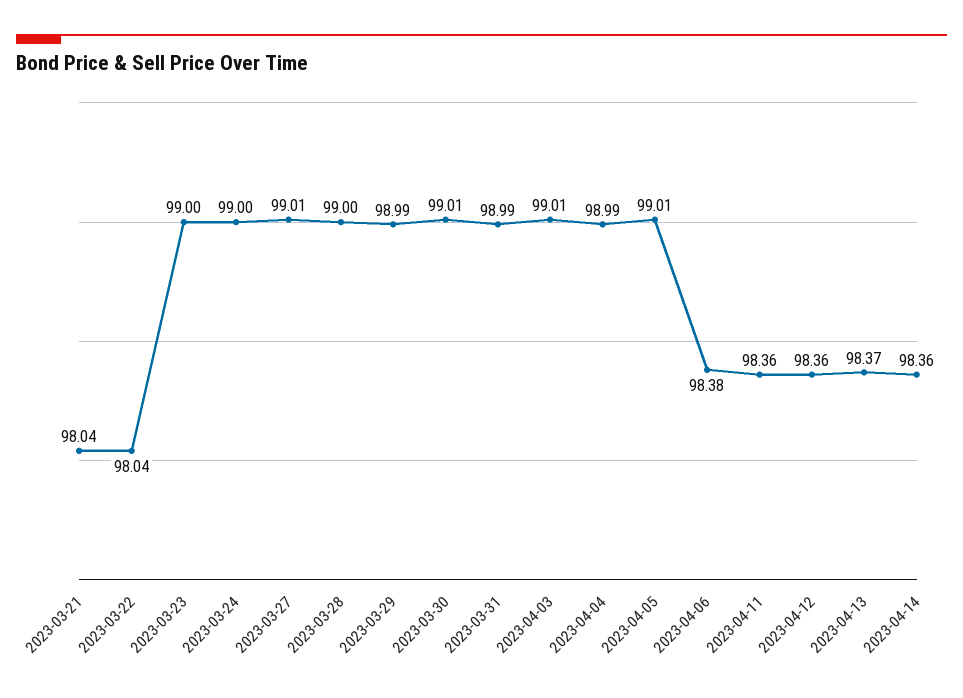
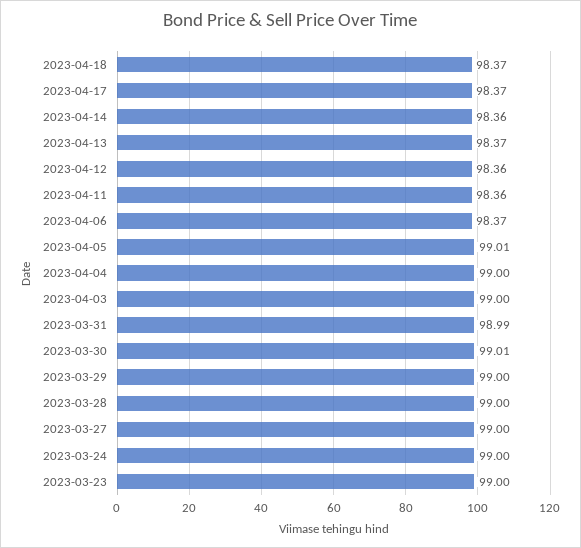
2023-03-21: 98.04 -> none
2023-03-22: 98.04 -> none
2023-03-27: 99.01 -> 99
2023-03-29: 98.99 -> 99
2023-04-03: 99.01 -> 99
2023-04-04: 98.99 -> 99
2023-04-06: 98.38 -> 98.37
2023-04-18: none -> 98.37
2023-04-17: none -> 98.37

